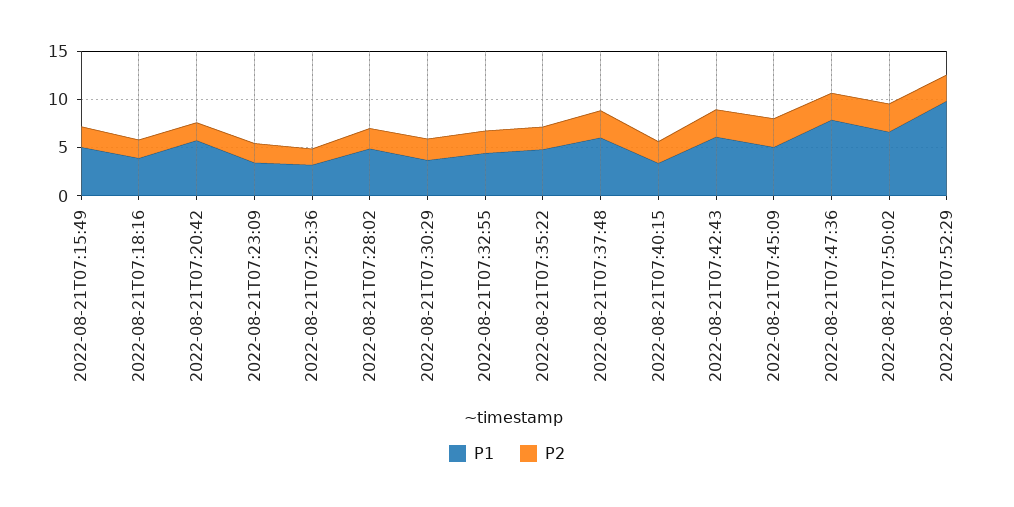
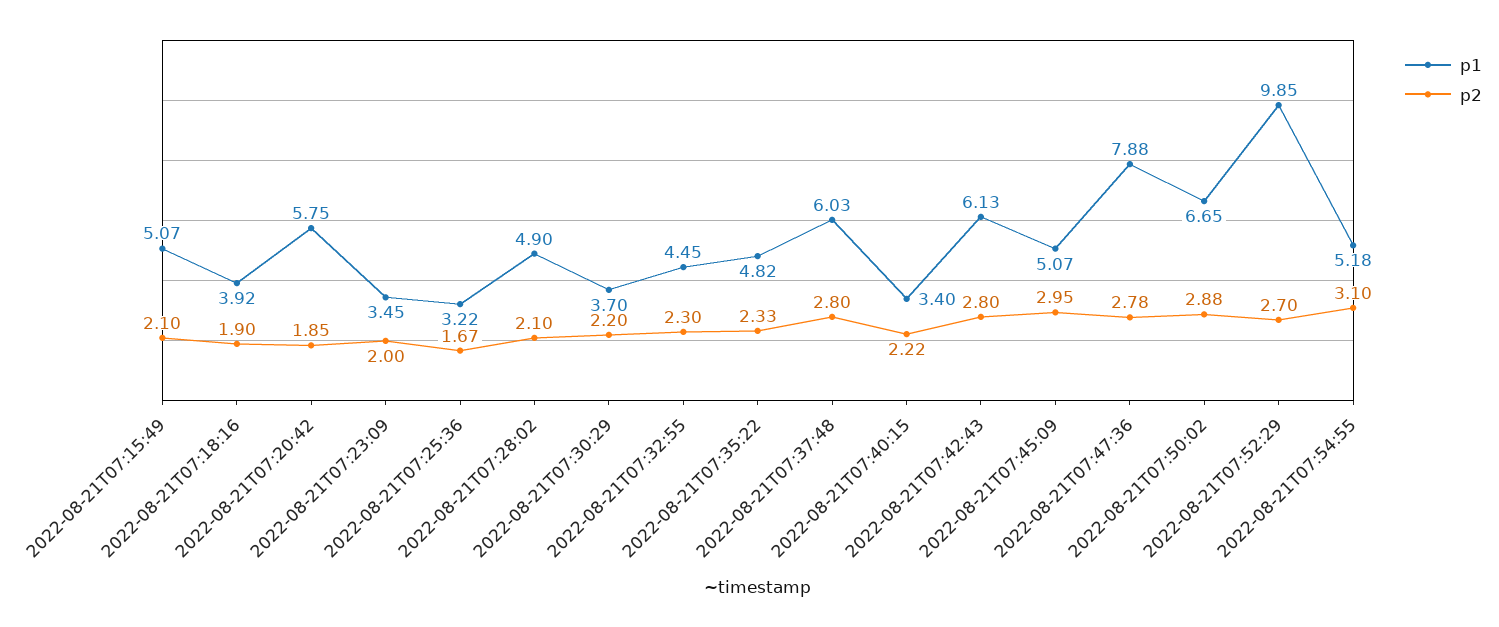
P1, 2022-08-21T07:54:55: none -> 5.18
P2, 2022-08-21T07:54:55: none -> 3.1

